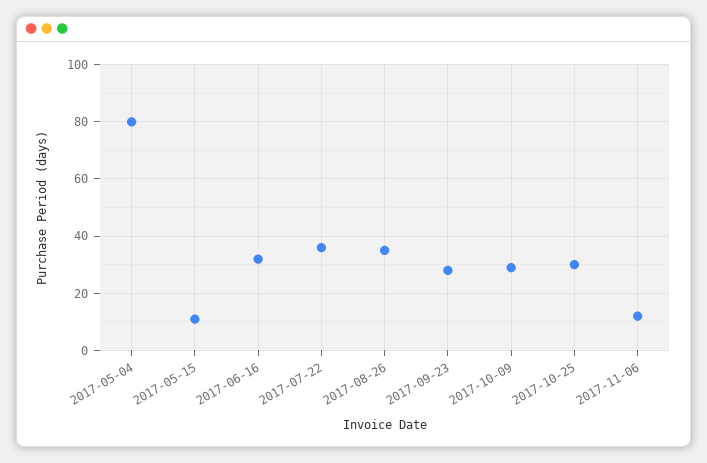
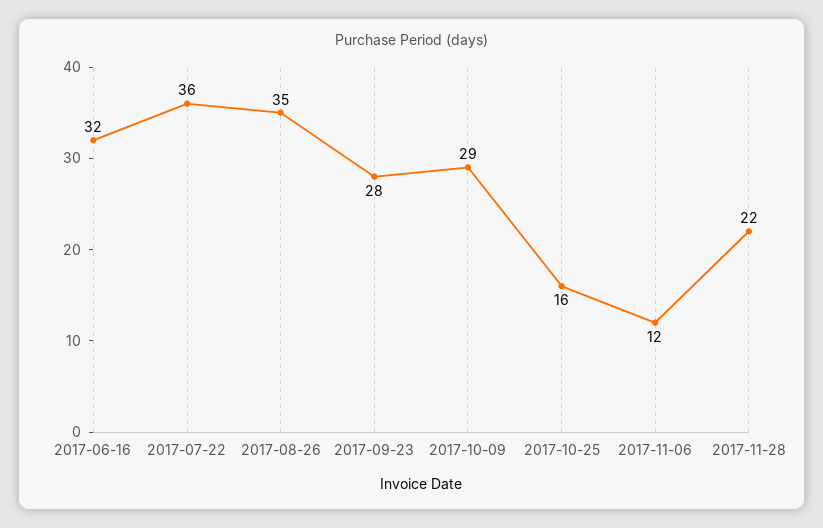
2017-05-04: 80 -> none
2017-05-15: 10 -> none
2017-10-25: 30 -> 16
2017-11-28: none -> 22

